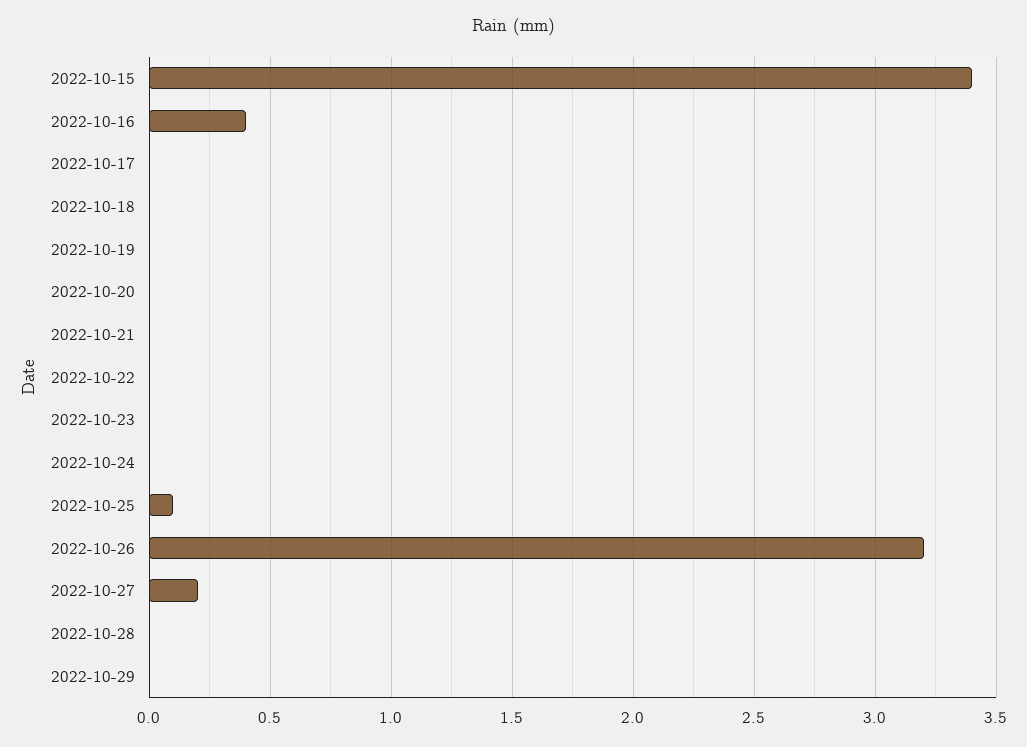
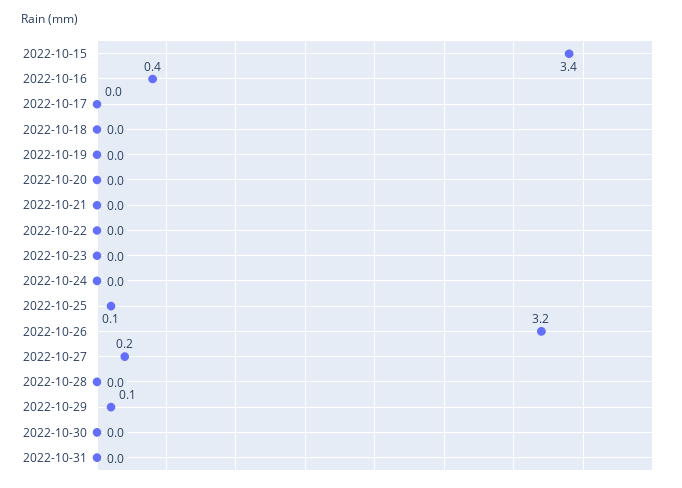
2022-10-29: 0 -> 0.1
2022-10-30: none -> 0
2022-10-31: none -> 0

